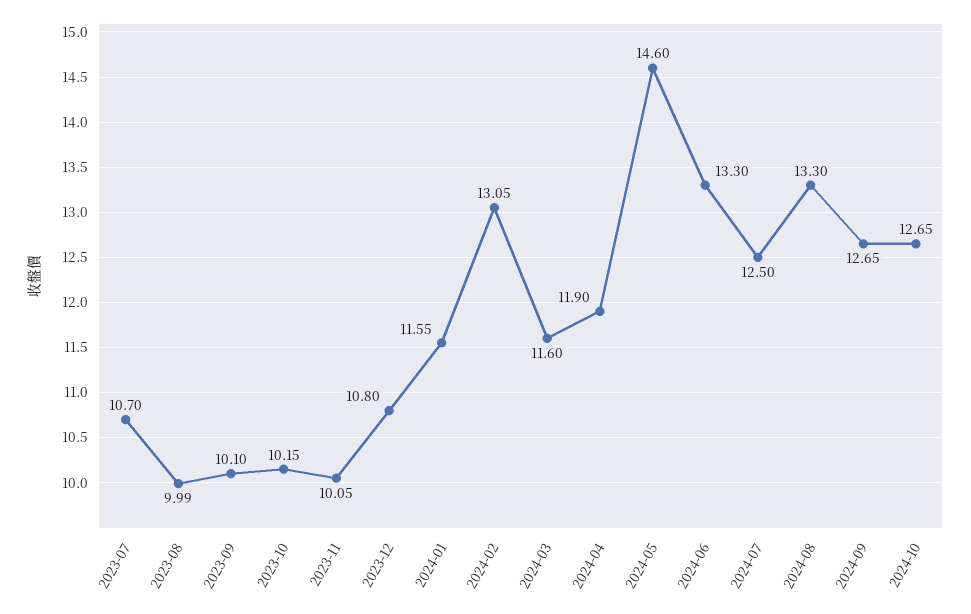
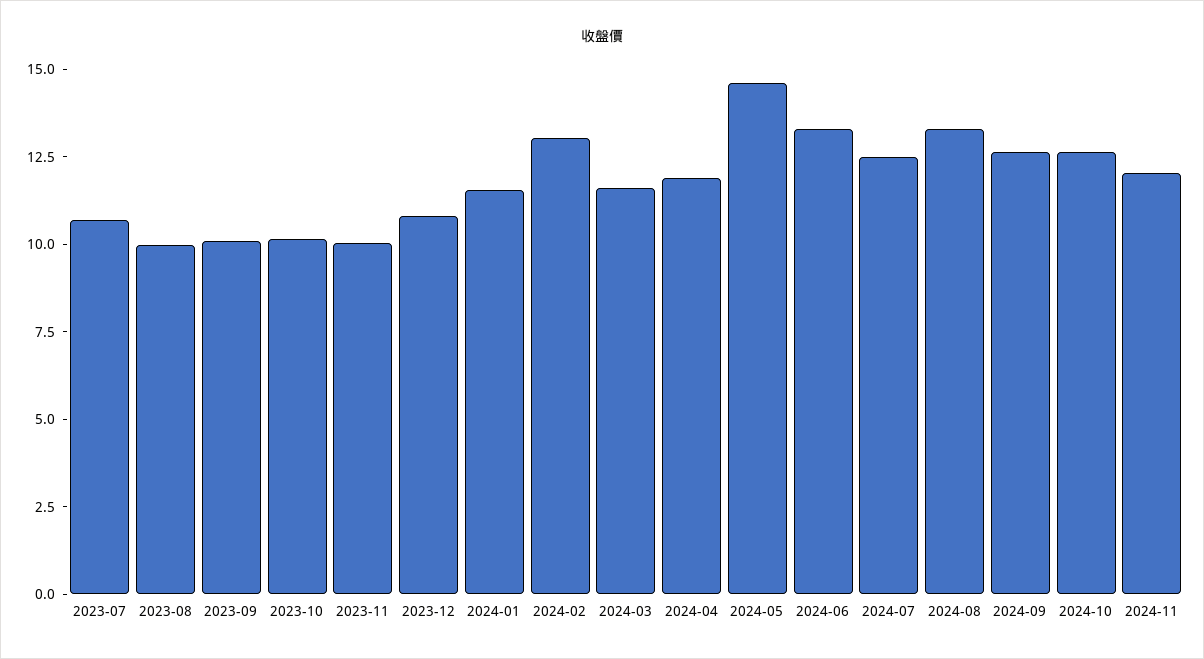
2024-11: none -> 12

